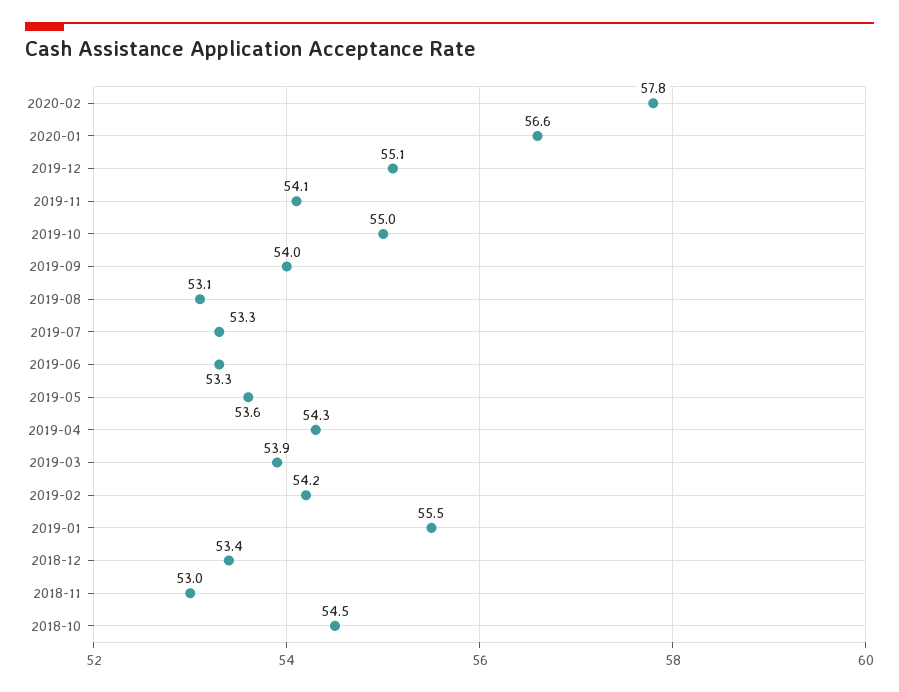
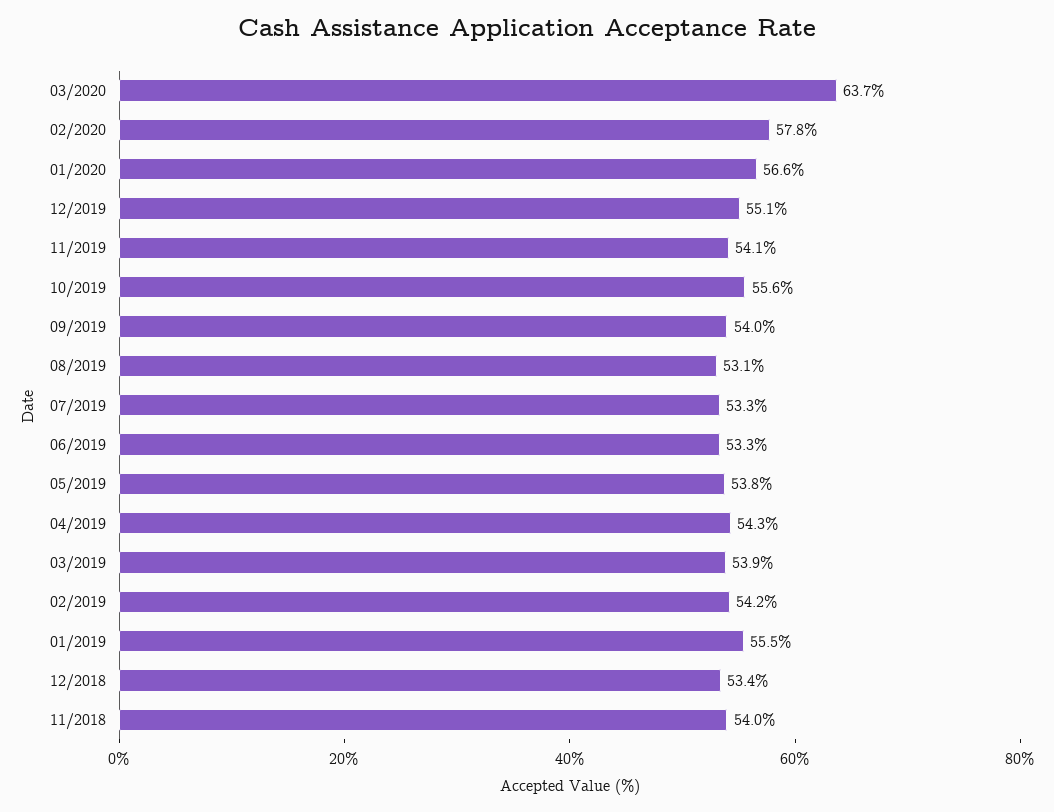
2019-10: 55 -> 55.6
2019-05: 53.6 -> 53.8
2018-11: 53 -> 54
2018-10: 54.5 -> none
03/2020: none -> 63.7

